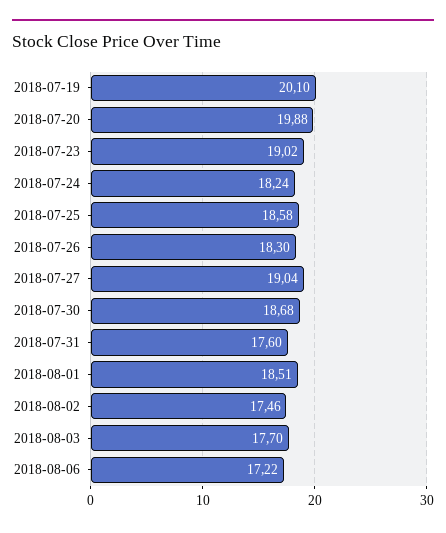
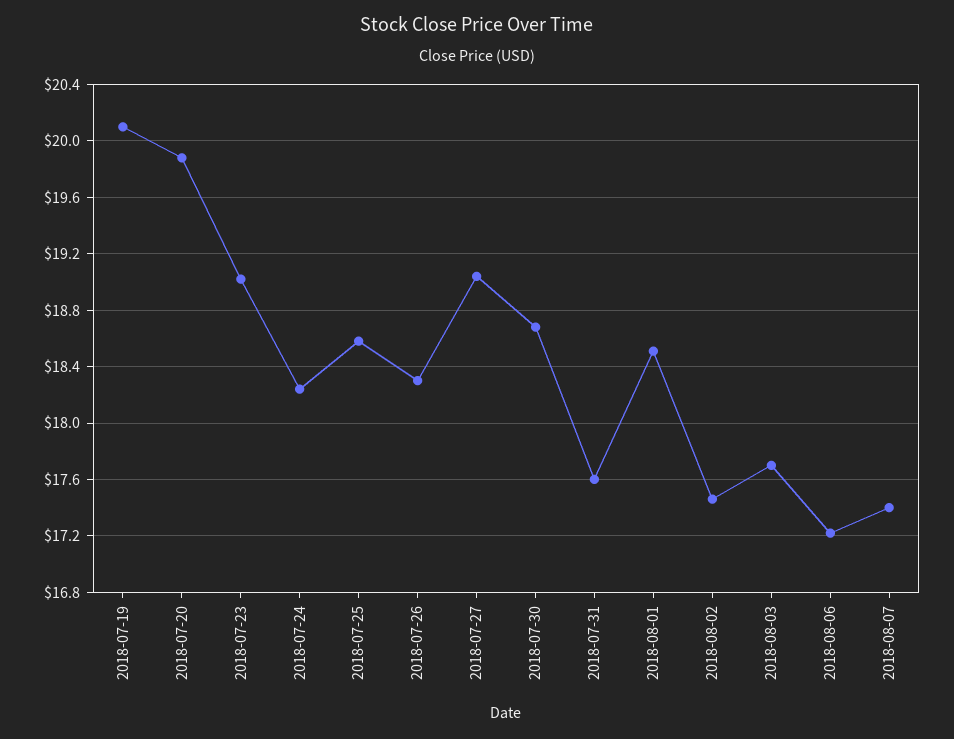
2018-08-07: none -> 17.4

